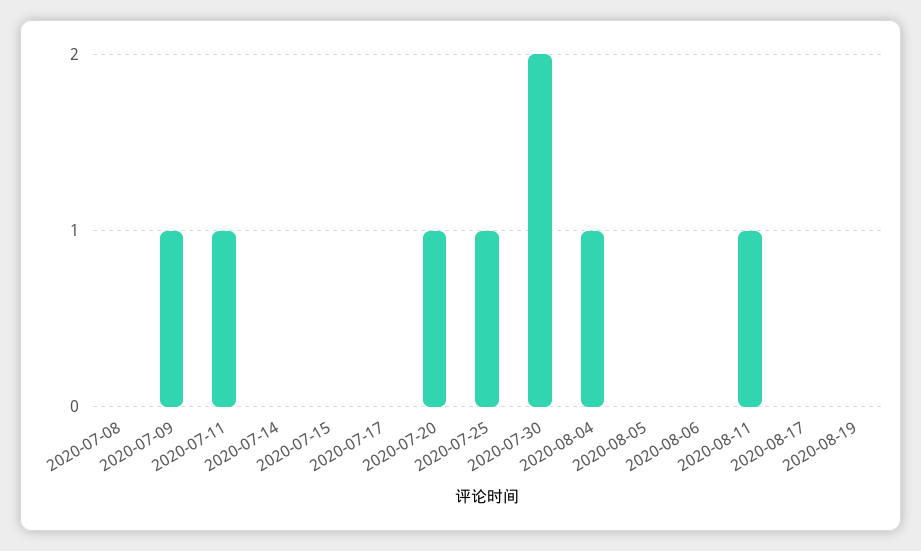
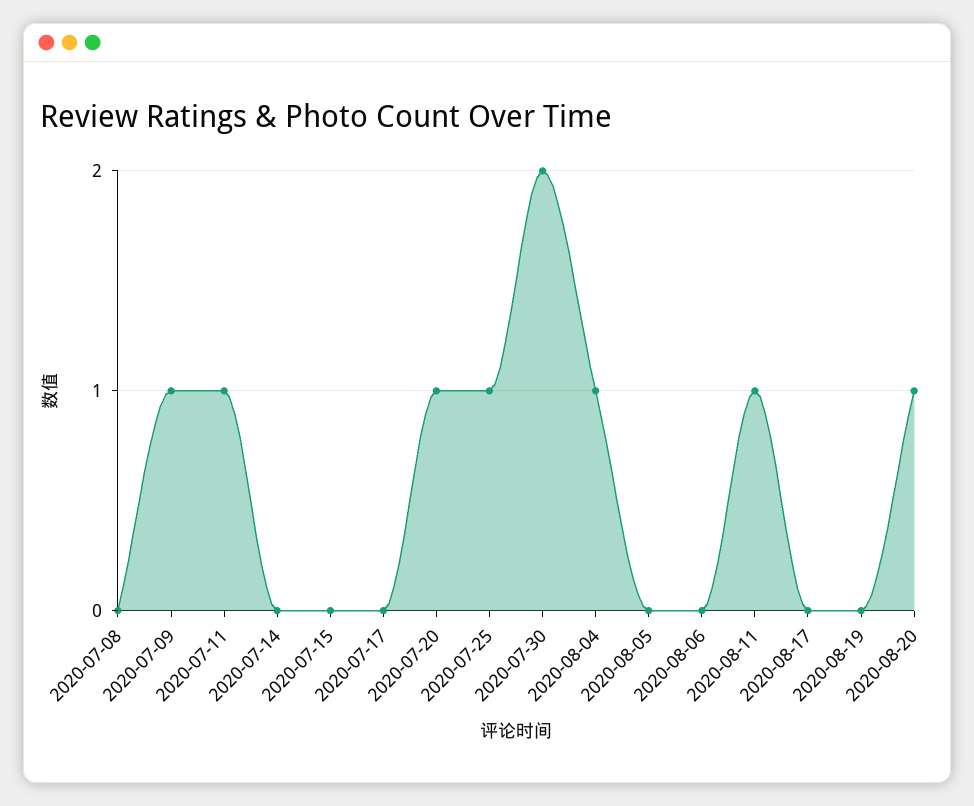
2020-08-20: none -> 1

